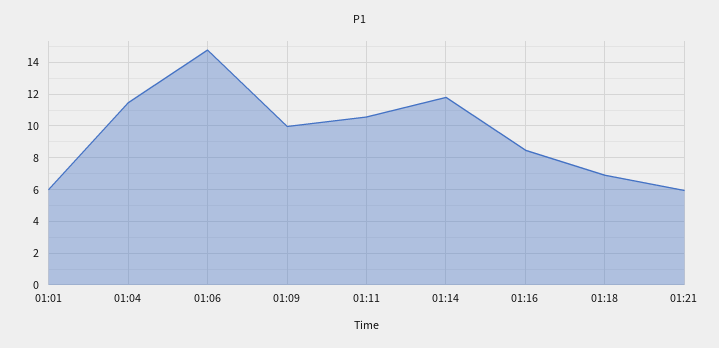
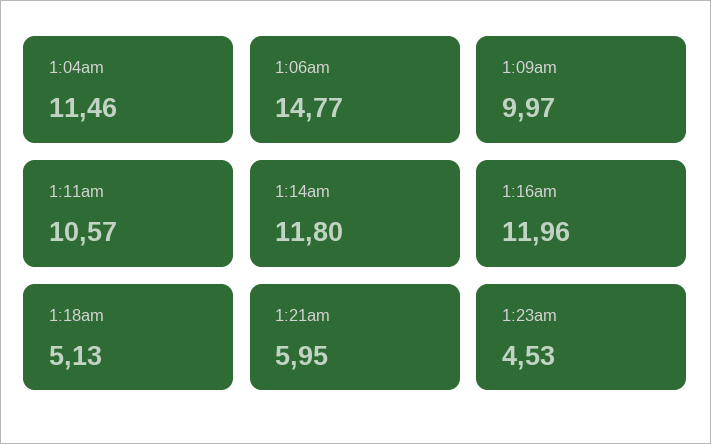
01:01: 6 -> none
01:16: 8.5 -> 11.96
01:18: 7 -> 5.13
1:23am: none -> 4.53

